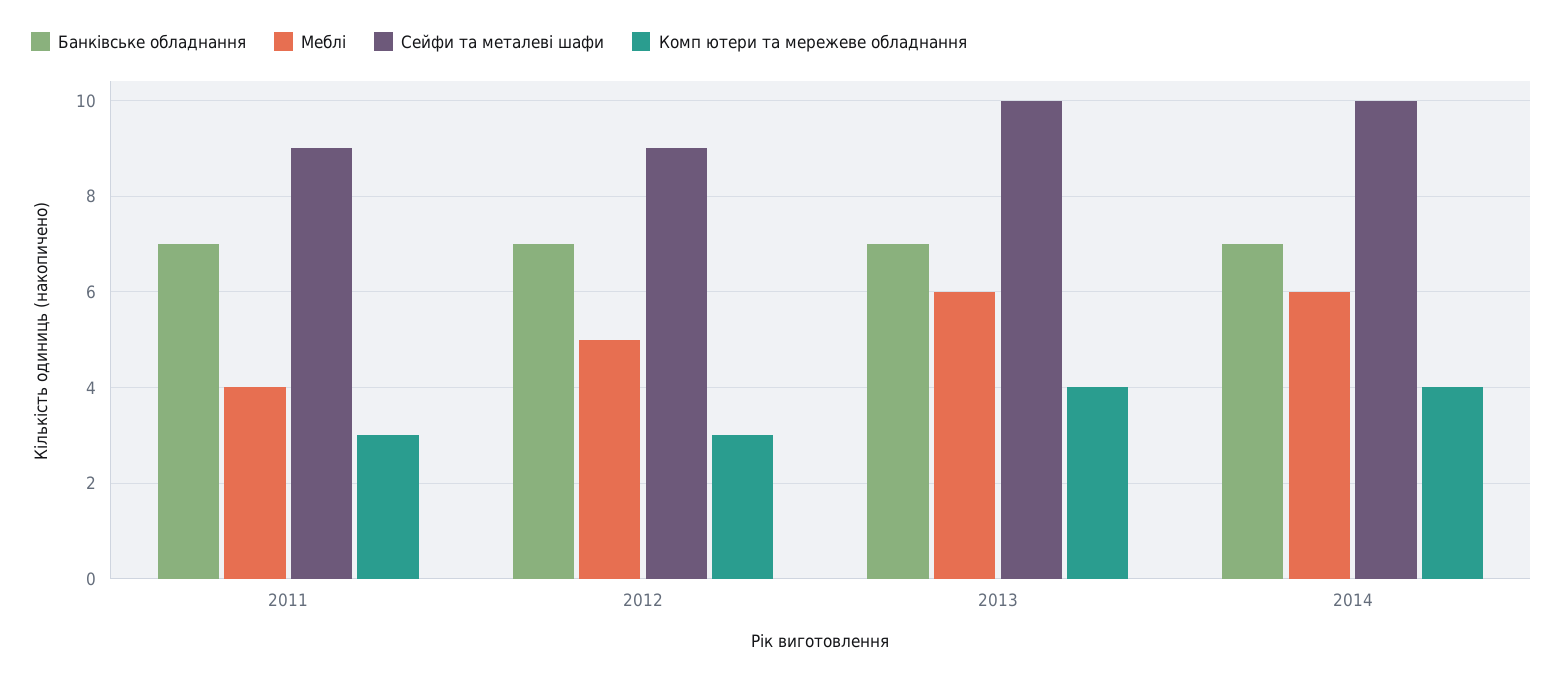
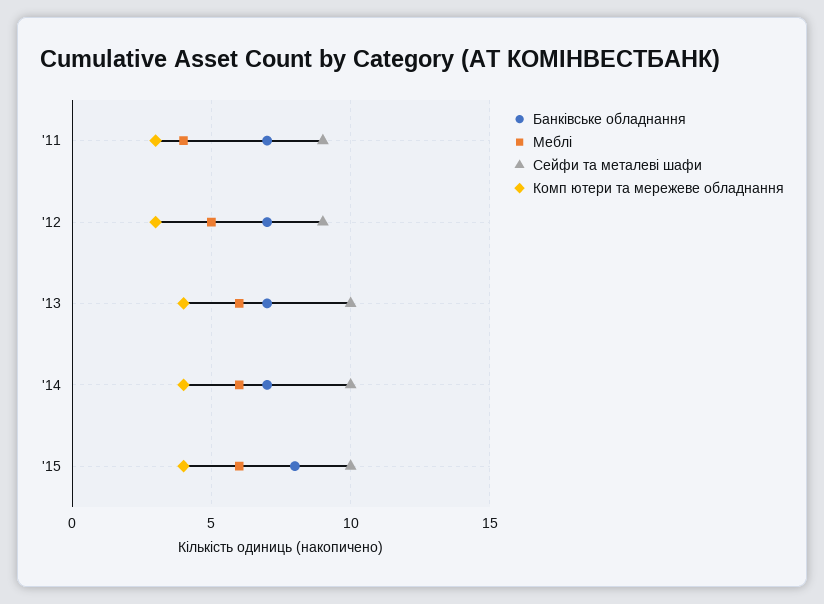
Банківське обладнання, '15: none -> 8
Меблі, '15: none -> 6
Сейфи та металеві шафи, '15: none -> 10
Комп ютери та мережеве обладнання, '15: none -> 4

